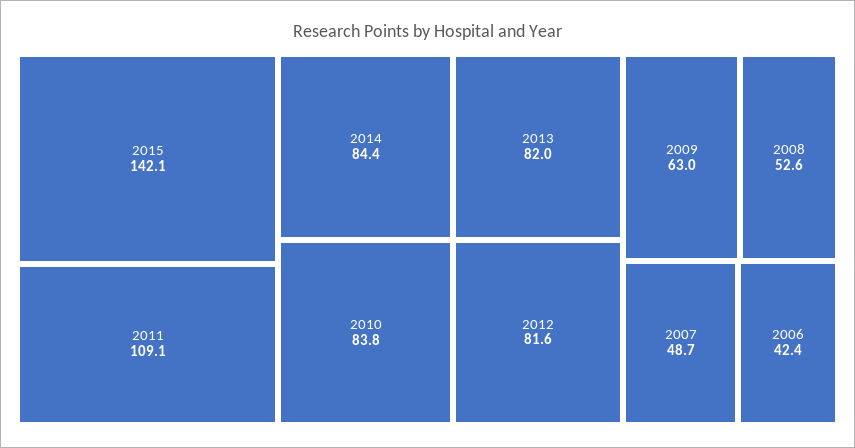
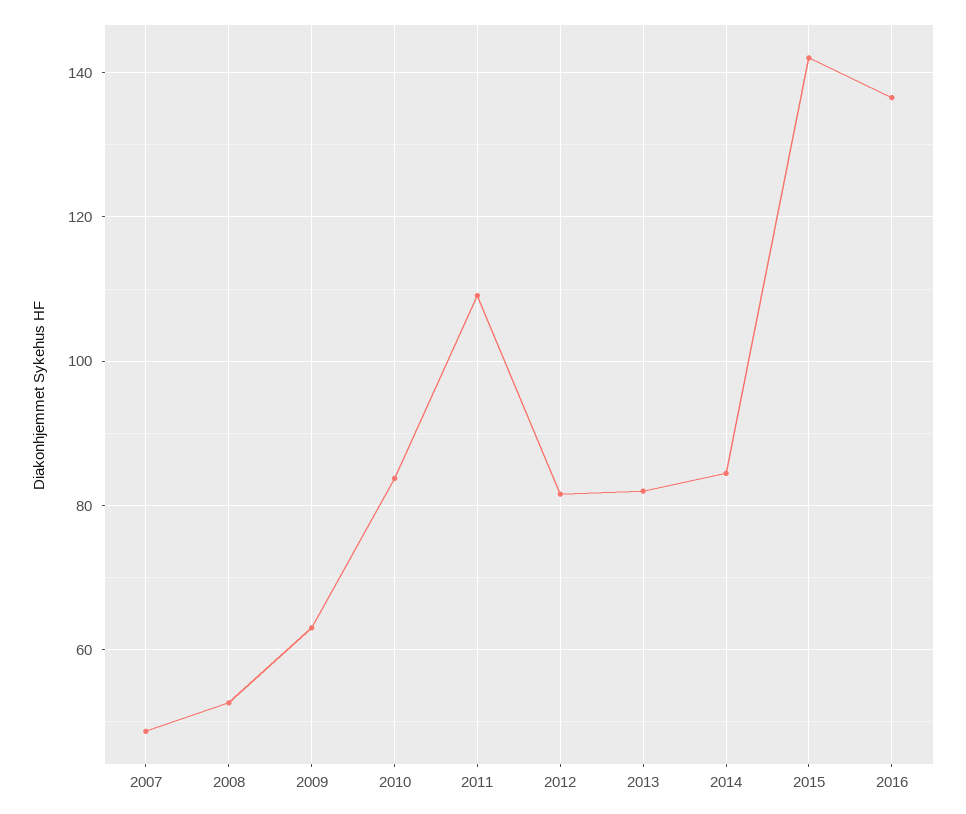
2006: 42.4 -> none
2016: none -> 136

